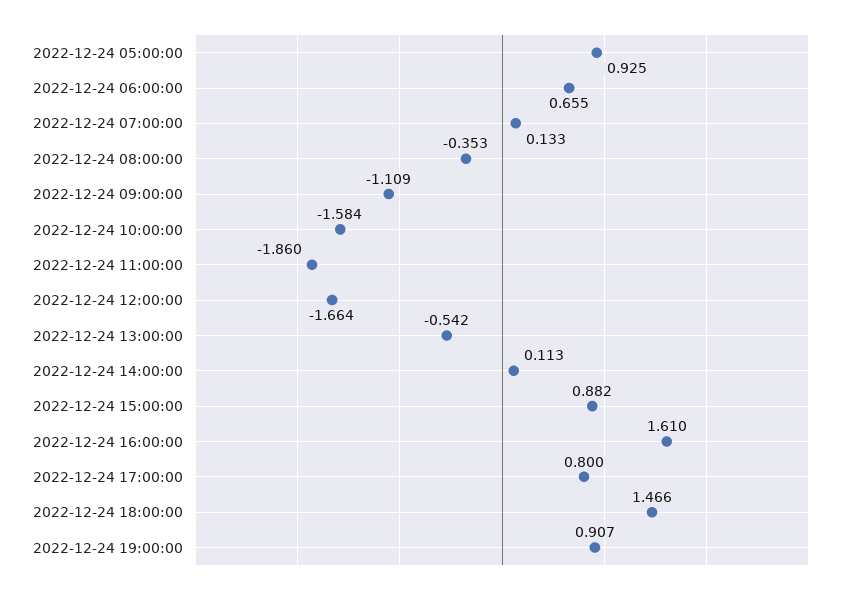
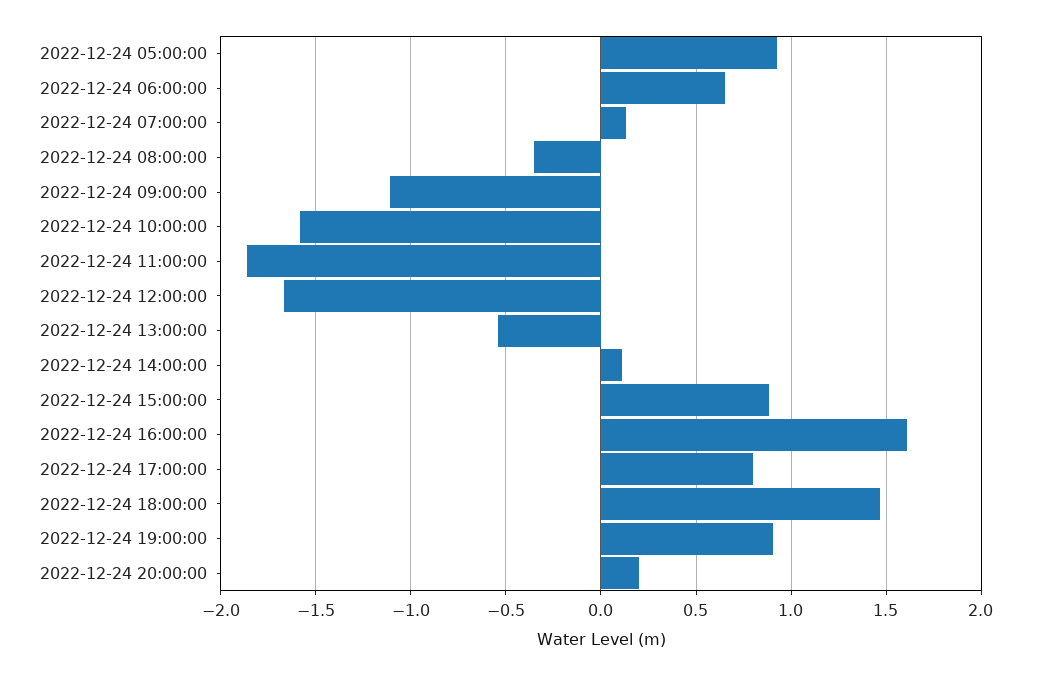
2022-12-24 20:00:00: none -> 0.2

